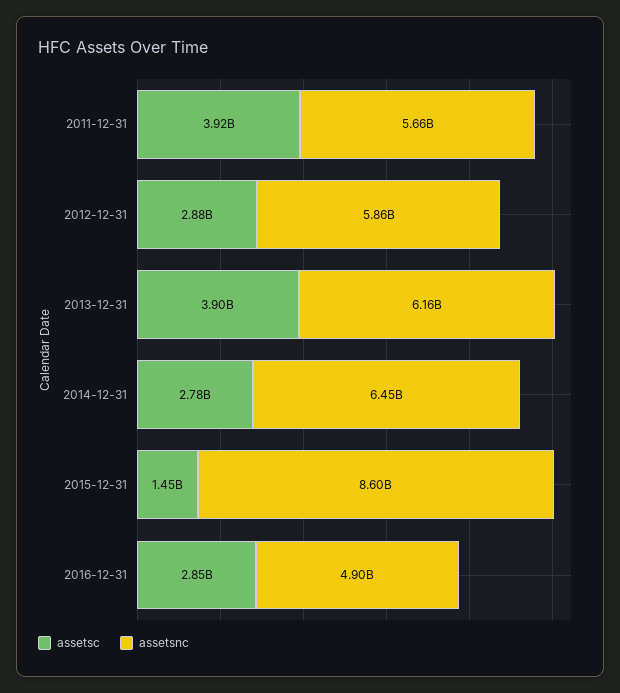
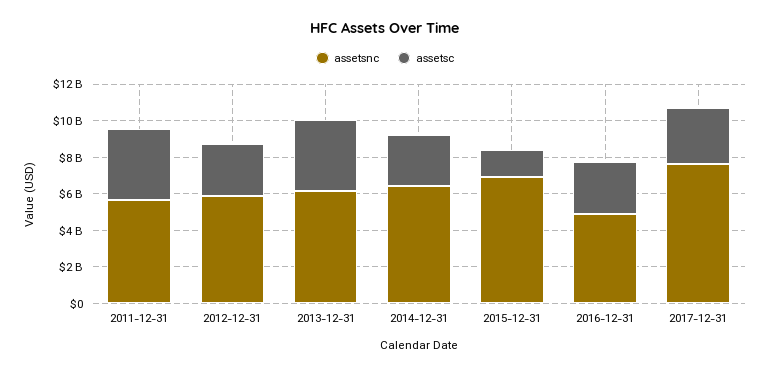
assetsnc, 2015-12-31: 8600000000 -> 7000000000
assetsnc, 2017-12-31: none -> 7500000000
assetsc, 2017-12-31: none -> 3000000000

